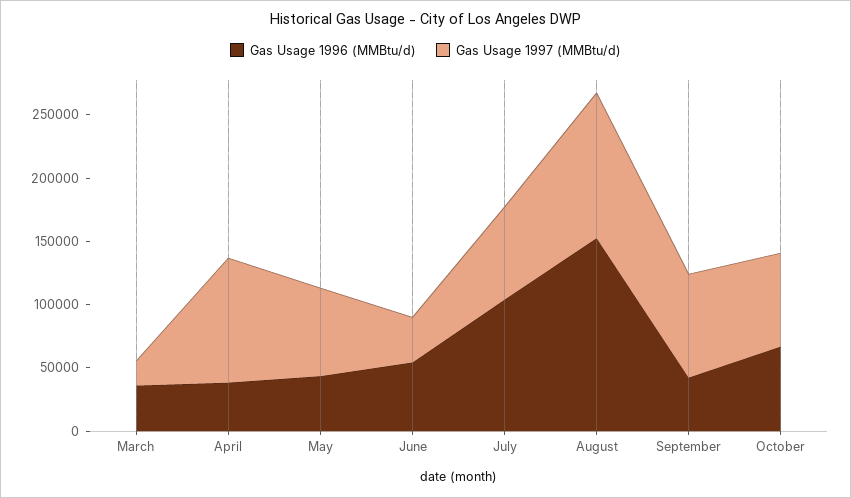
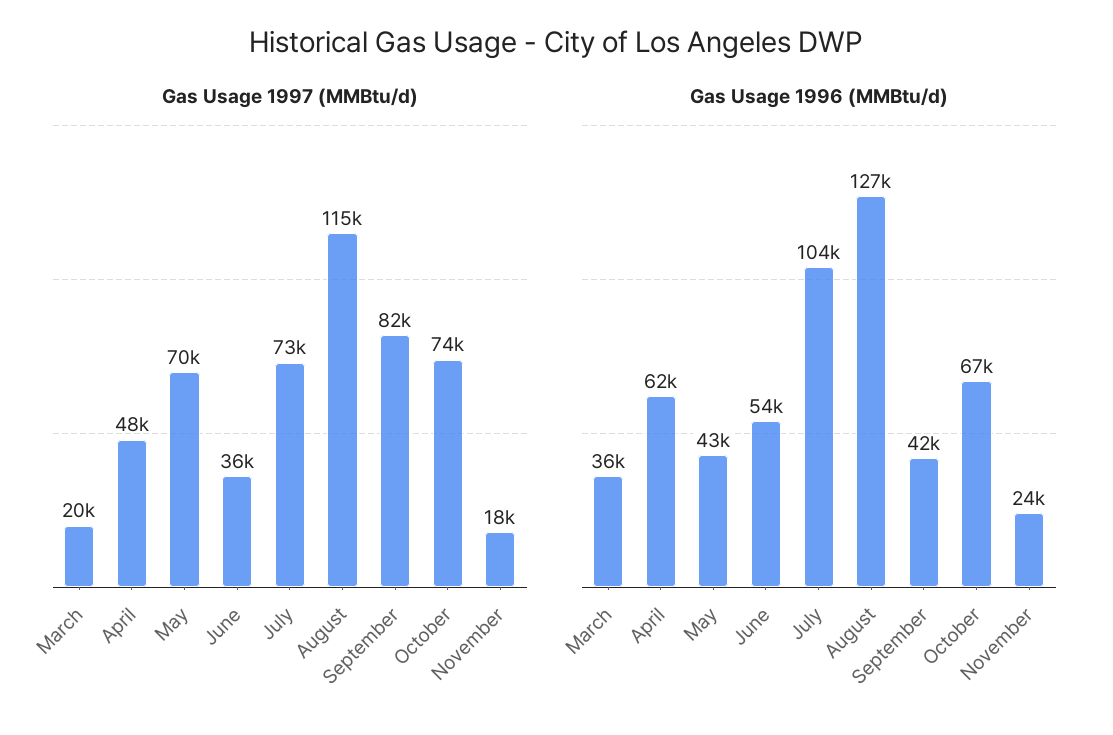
Gas Usage 1996 (MMBtu/d), April: 40000 -> 62000
Gas Usage 1997 (MMBtu/d), April: 100000 -> 48000
Gas Usage 1996 (MMBtu/d), August: 150000 -> 127000
Gas Usage 1997 (MMBtu/d), November: none -> 18000
Gas Usage 1996 (MMBtu/d), November: none -> 24000

